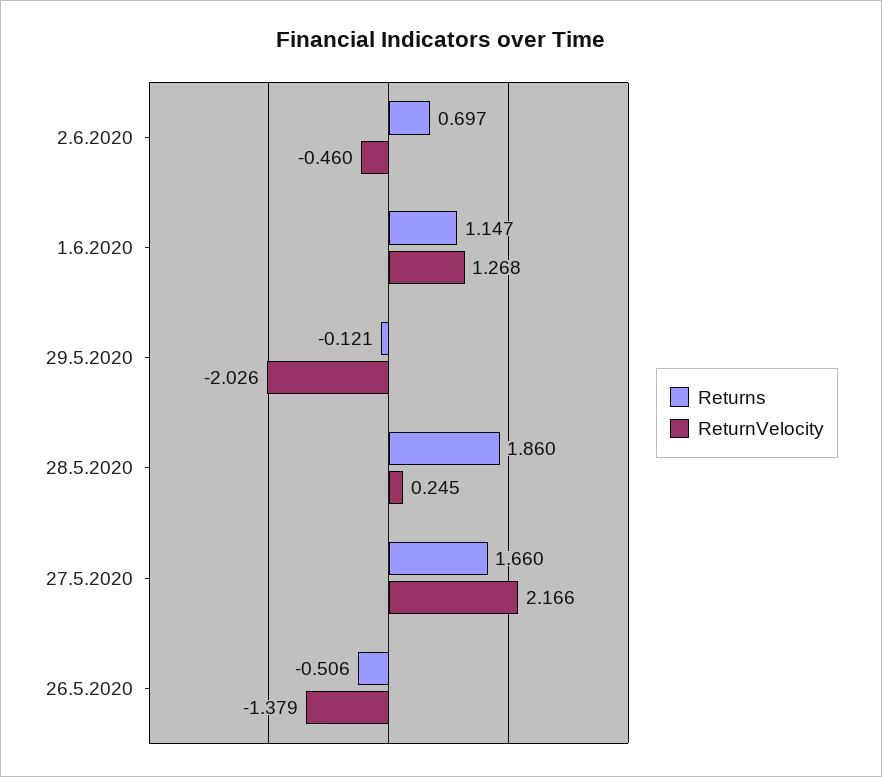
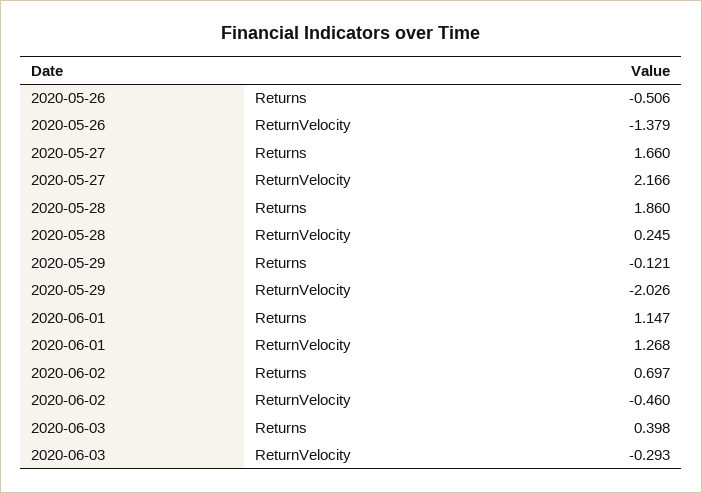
Returns, 2020-06-03: none -> 0.398
ReturnVelocity, 2020-06-03: none -> -0.293

